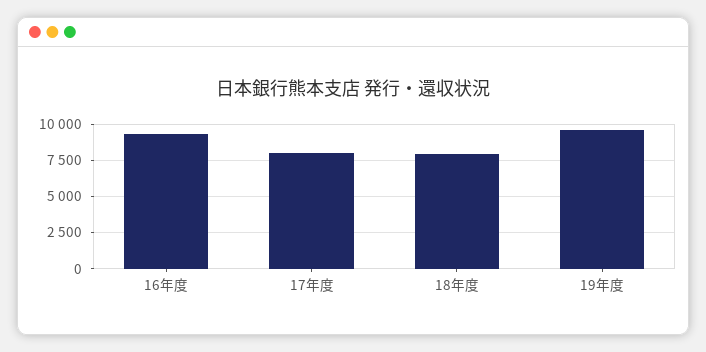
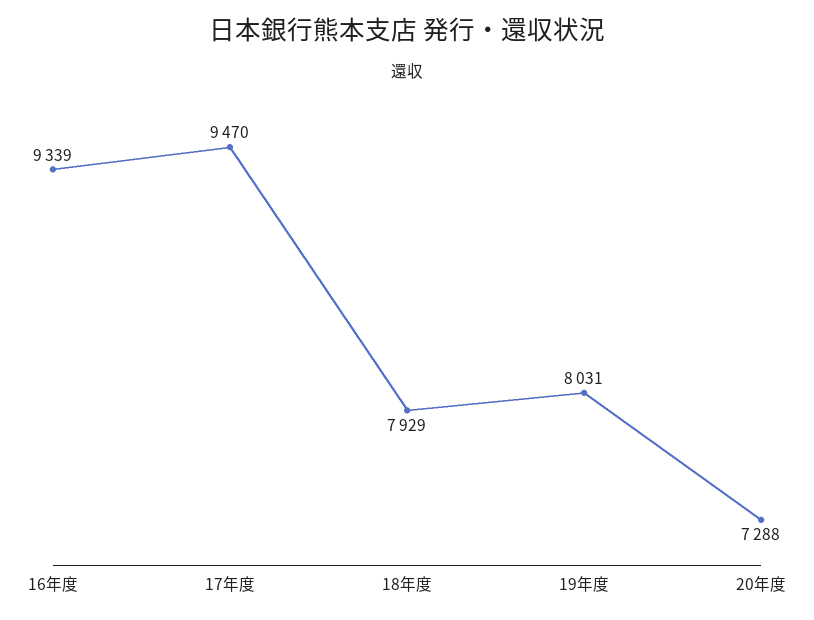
17年度: 8000 -> 9470
19年度: 9500 -> 8031
20年度: none -> 7288

